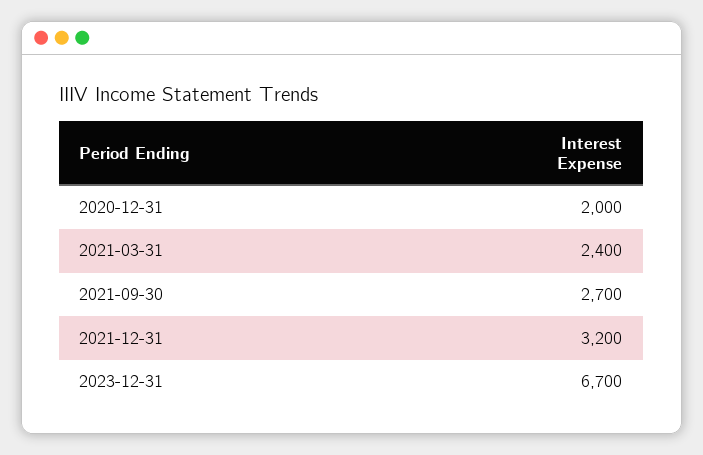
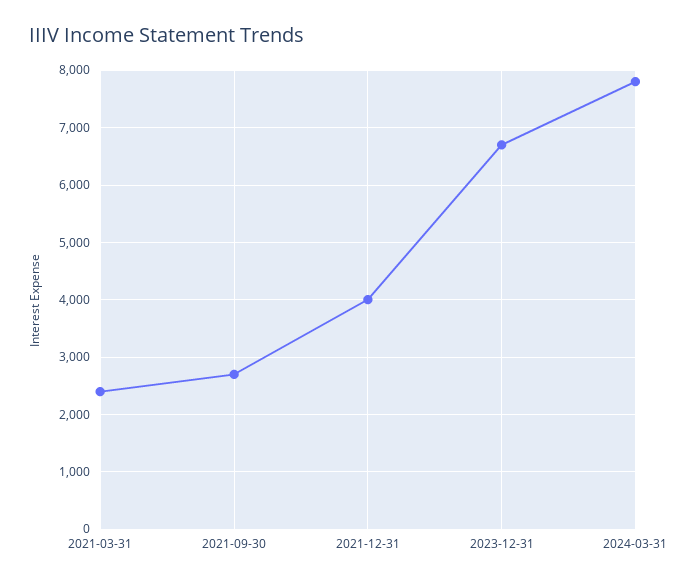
2020-12-31: 2000 -> none
2021-12-31: 3200 -> 4000
2024-03-31: none -> 7800

